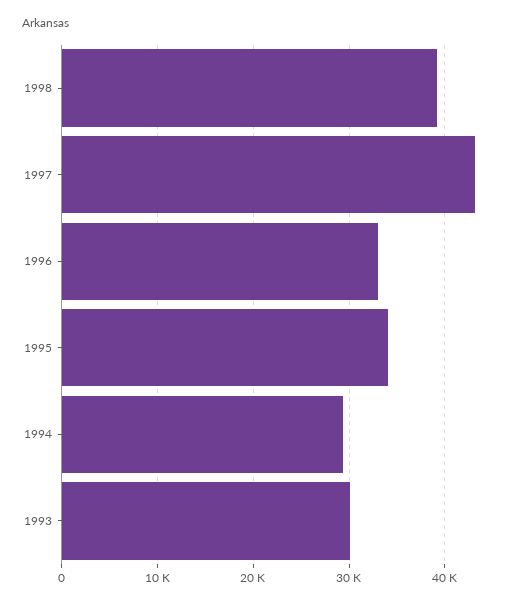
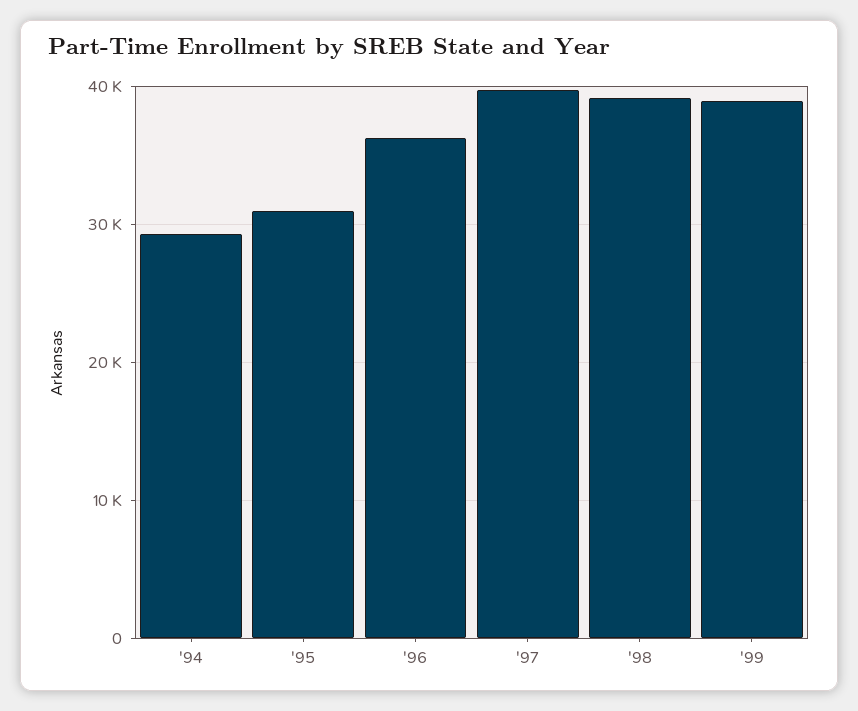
1997: 43000 -> 40000
1996: 33000 -> 36000
1995: 34000 -> 31000
1993: 30000 -> none
'99: none -> 39000

